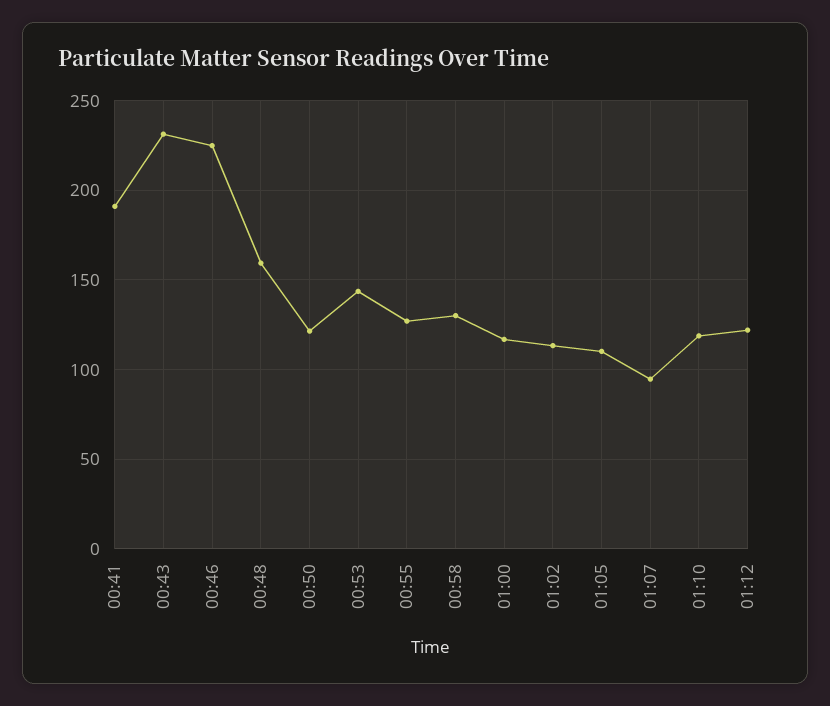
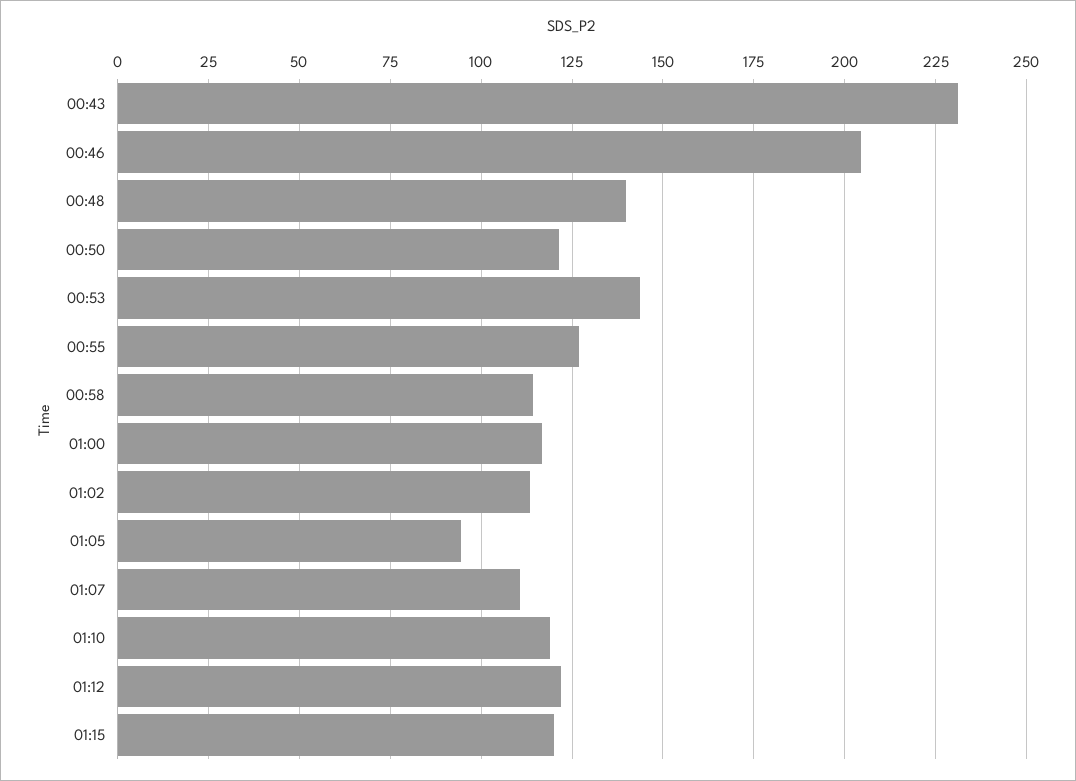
00:41: 190 -> none
00:46: 225 -> 205
00:48: 160 -> 140
00:58: 130 -> 115
01:05: 110 -> 95
01:07: 95 -> 110
01:15: none -> 120

